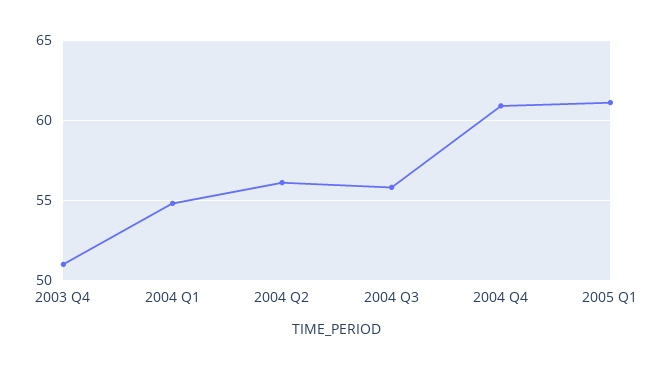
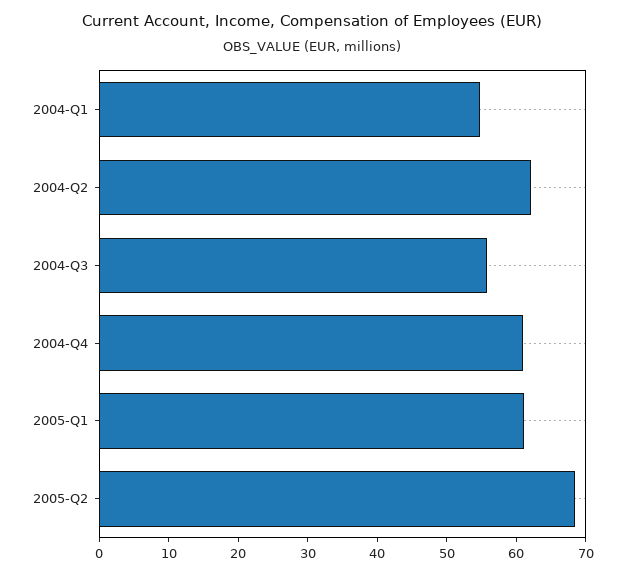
2003 Q4: 51 -> none
2004 Q2: 56 -> 62
2005-Q2: none -> 68

